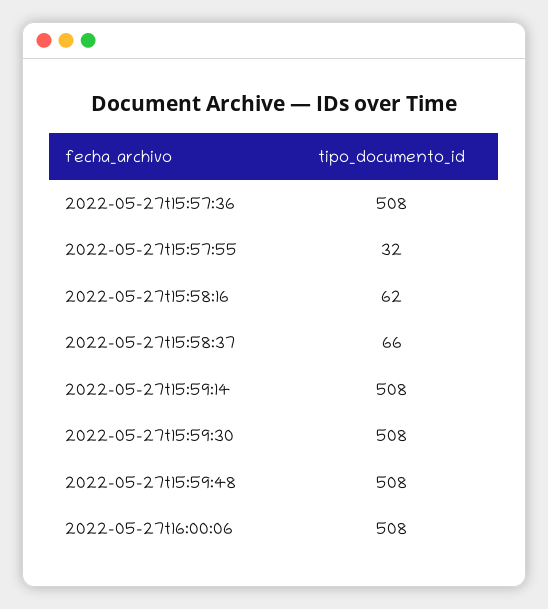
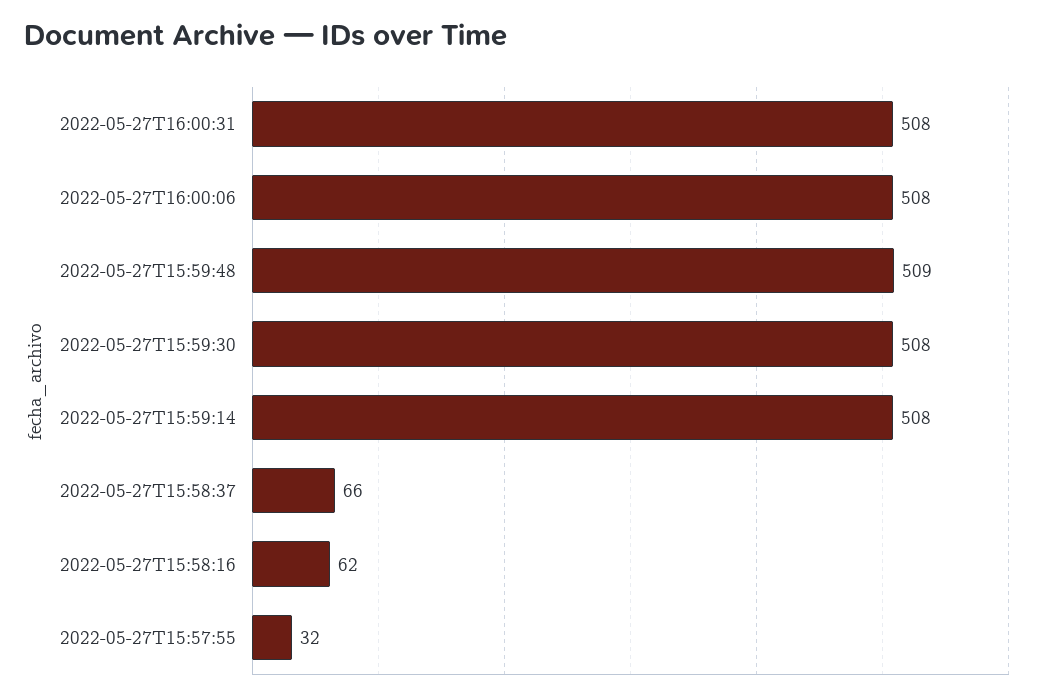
2022-05-27t15:57:36: 508 -> none
2022-05-27t15:59:48: 508 -> 509
2022-05-27T16:00:31: none -> 508

